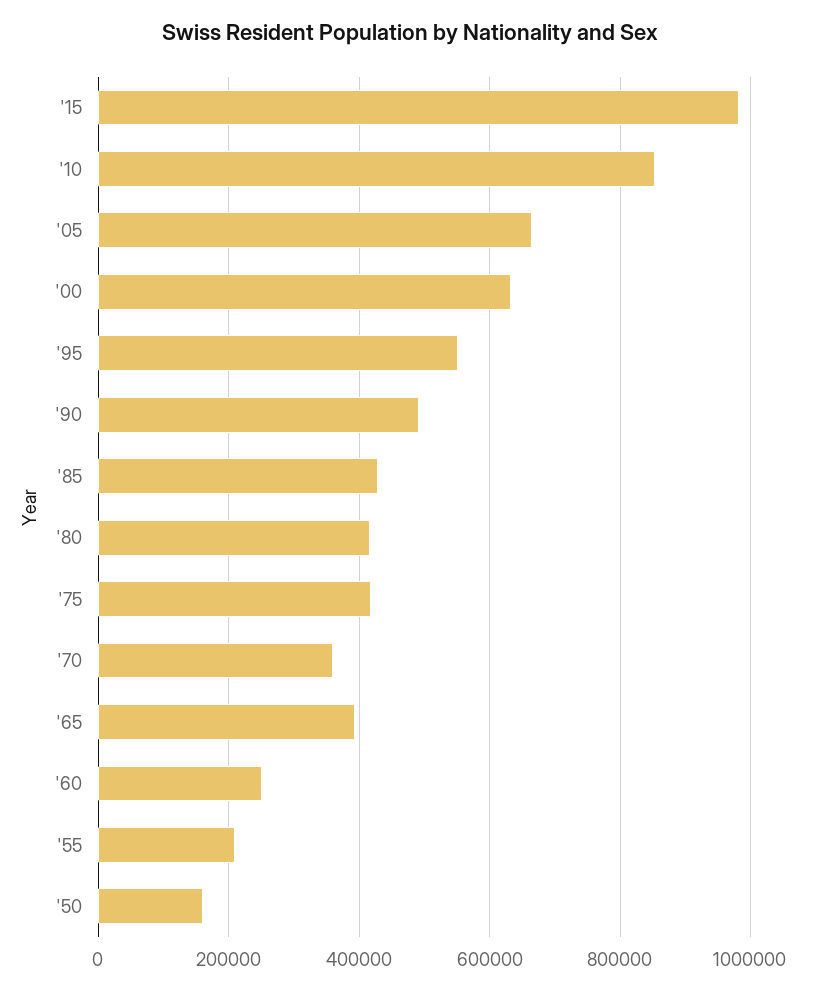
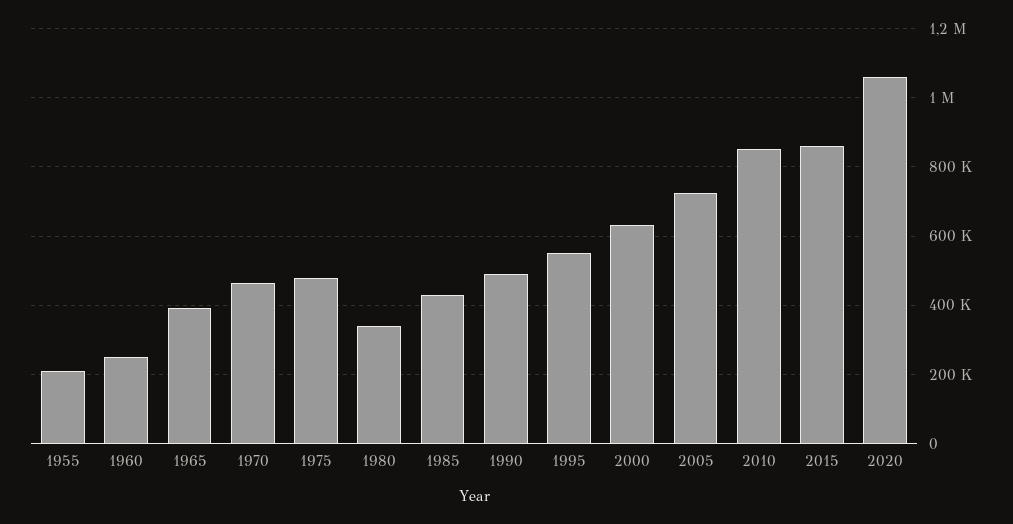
'15: 980000 -> 860000
'05: 660000 -> 720000
'80: 420000 -> 340000
'75: 420000 -> 480000
'70: 360000 -> 460000
'50: 160000 -> none
2020: none -> 1060000

